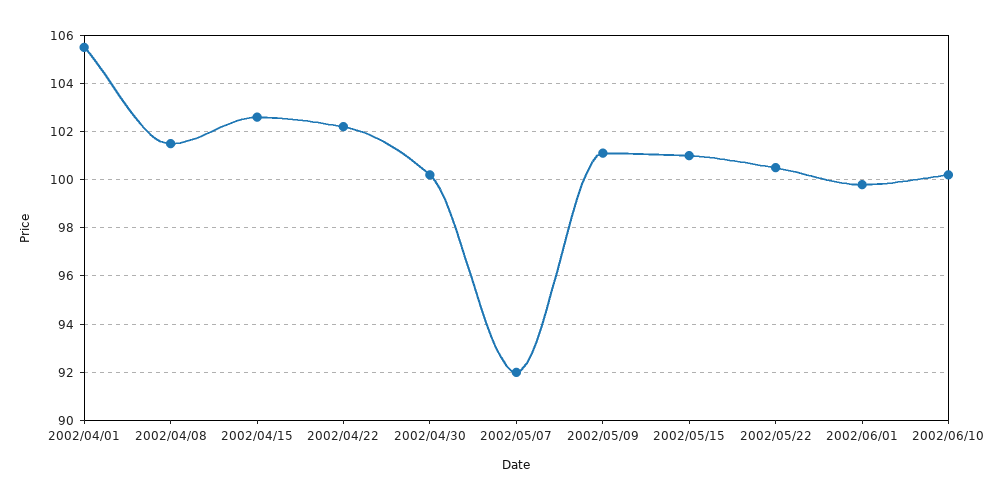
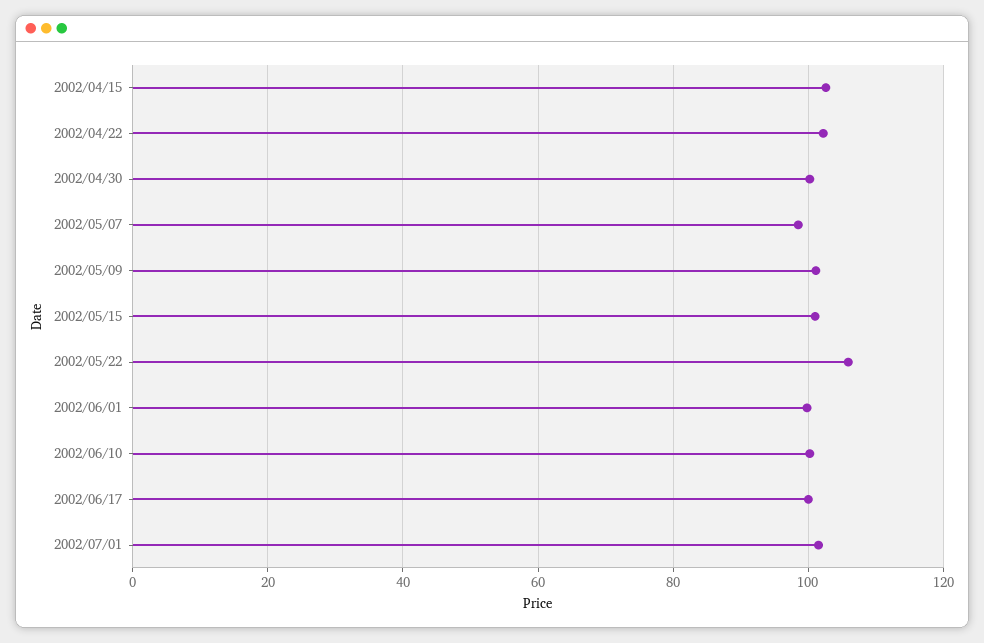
2002/04/01: 105.5 -> none
2002/04/08: 101.5 -> none
2002/05/07: 92 -> 98
2002/05/22: 100.5 -> 106
2002/06/17: none -> 100
2002/07/01: none -> 102

